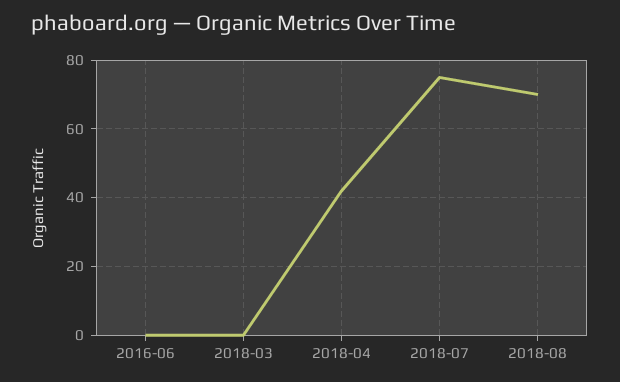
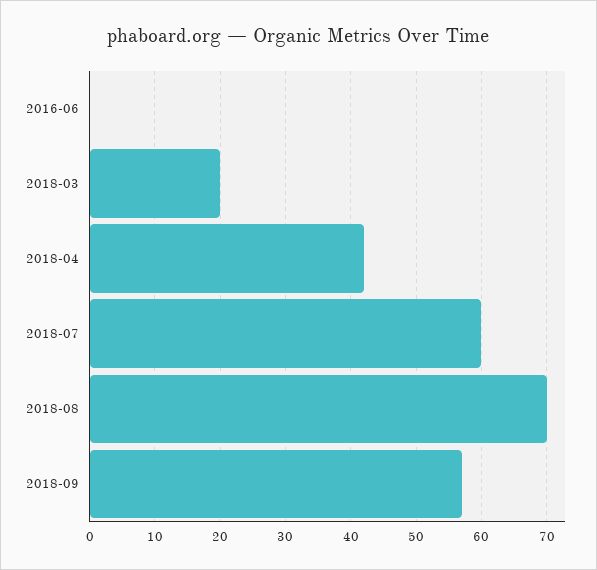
2018-03: 0 -> 20
2018-07: 75 -> 60
2018-09: none -> 57

